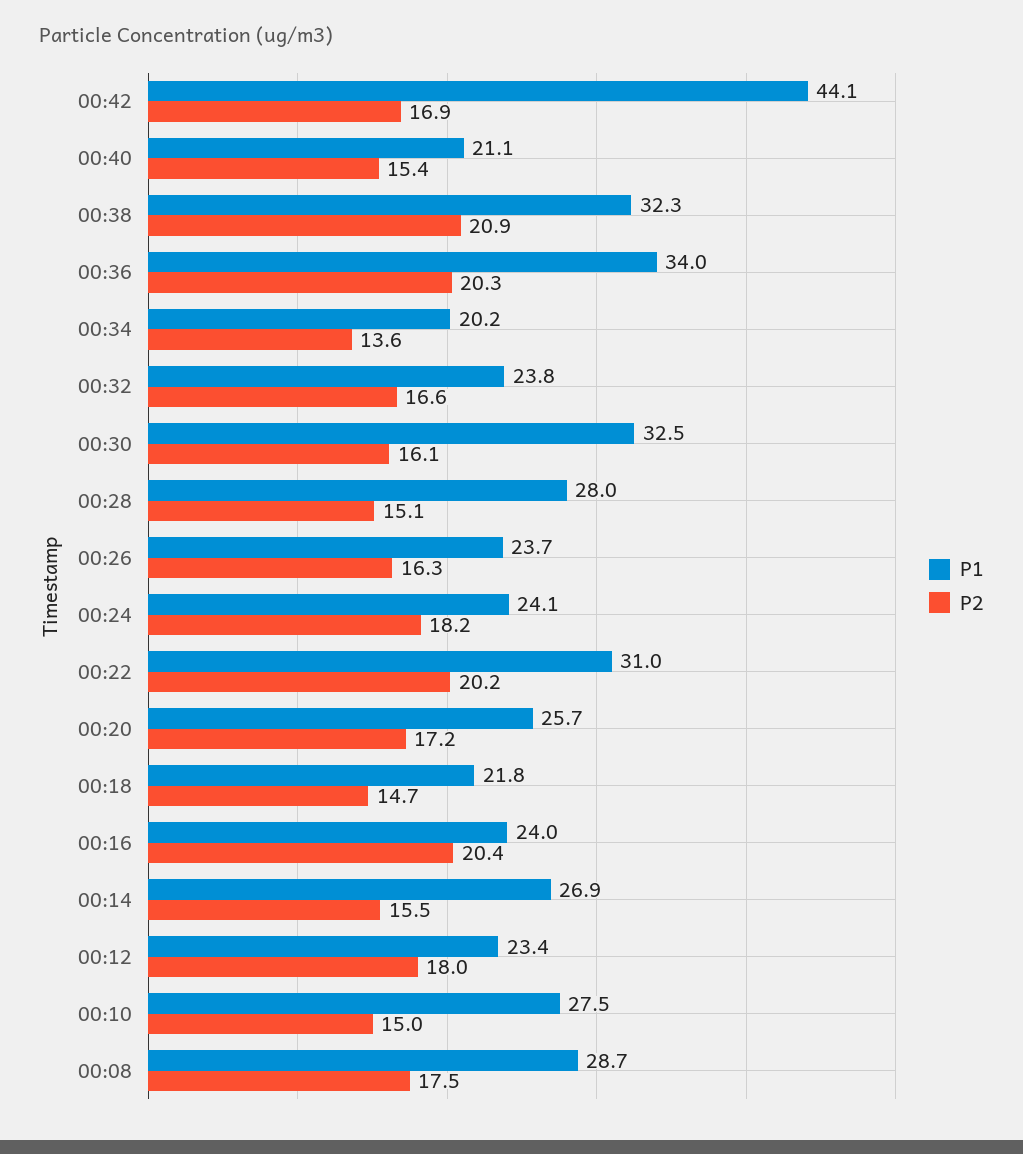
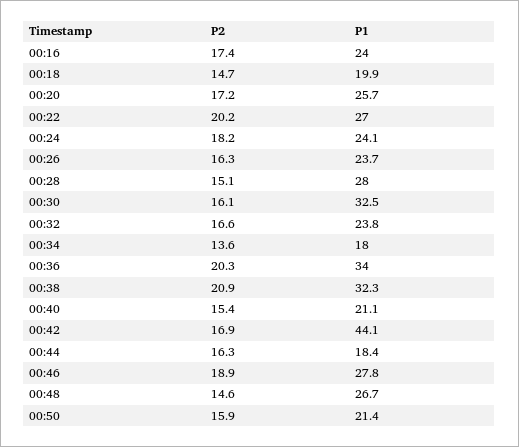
P1, 00:34: 20.2 -> 18
P1, 00:22: 31 -> 27
P1, 00:18: 21.8 -> 19.9
P2, 00:16: 20.4 -> 17.4
P1, 00:14: 26.9 -> none
P2, 00:14: 15.5 -> none
P1, 00:12: 23.4 -> none
P2, 00:12: 18 -> none
P1, 00:10: 27.5 -> none
P2, 00:10: 15 -> none
P1, 00:08: 28.7 -> none
P2, 00:08: 17.5 -> none
P2, 00:44: none -> 16.3
P1, 00:44: none -> 18.4
P2, 00:46: none -> 18.9
P1, 00:46: none -> 27.8
P2, 00:48: none -> 14.6
P1, 00:48: none -> 26.7
P2, 00:50: none -> 15.9
P1, 00:50: none -> 21.4

